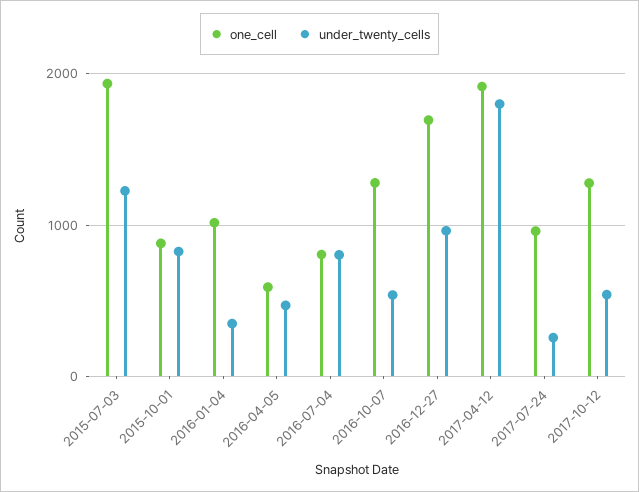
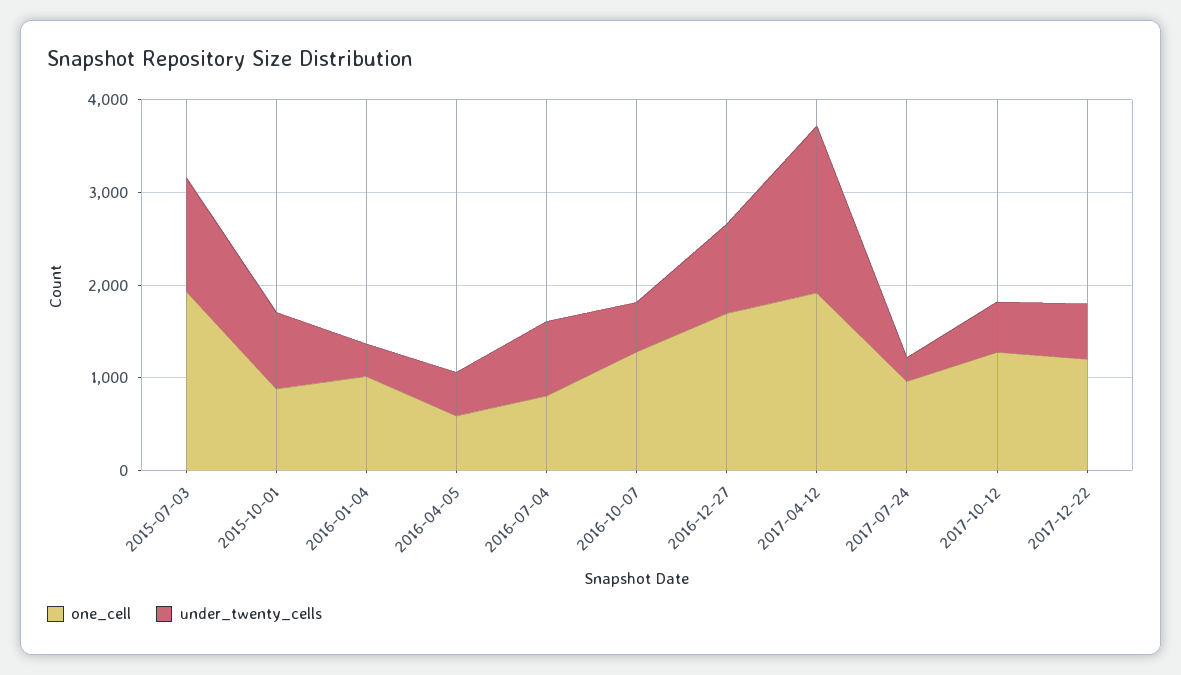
one_cell, 2017-12-22: none -> 1200
under_twenty_cells, 2017-12-22: none -> 600

